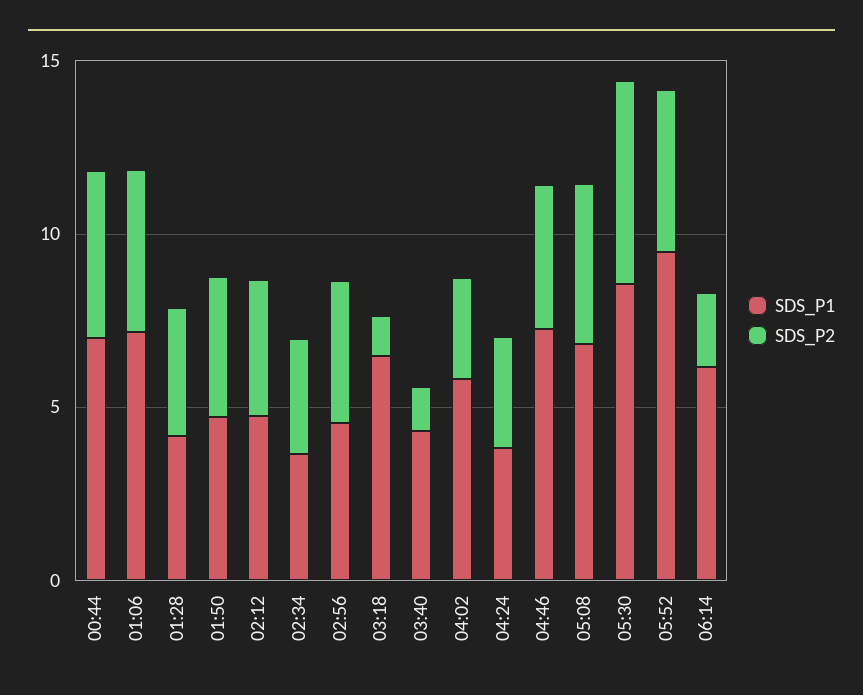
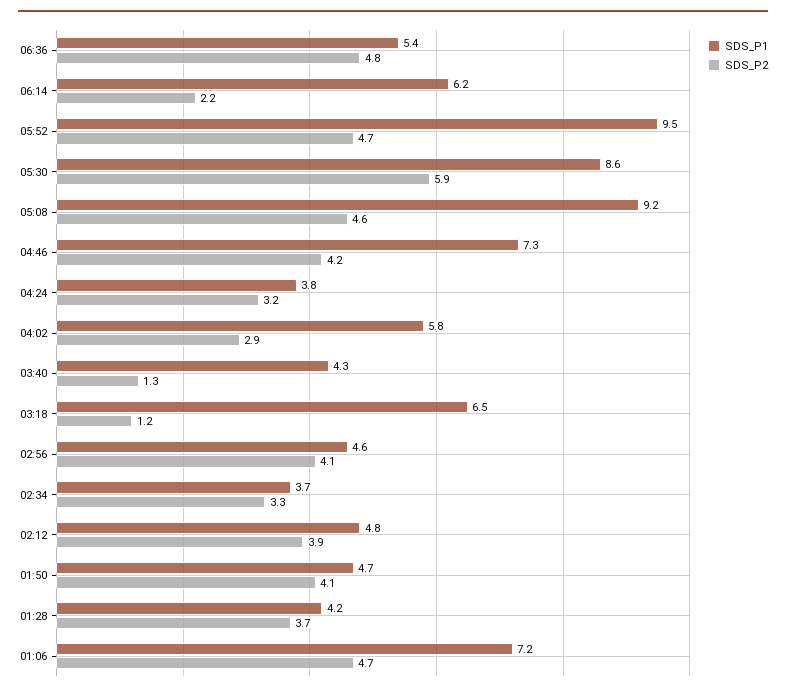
SDS_P1, 00:44: 7 -> none
SDS_P2, 00:44: 5 -> none
SDS_P1, 05:08: 7 -> 9.2
SDS_P1, 06:36: none -> 5.4
SDS_P2, 06:36: none -> 4.8

